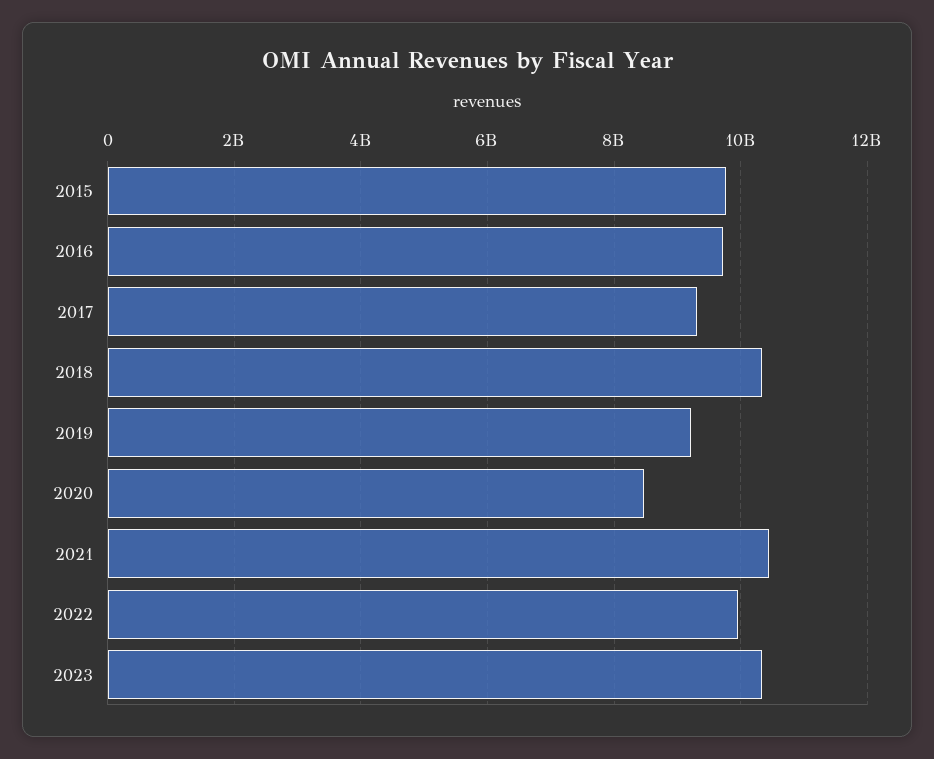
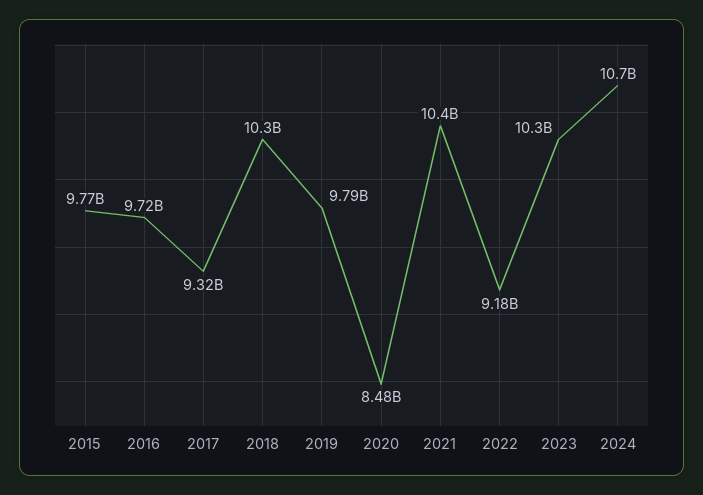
2019: 9200000000 -> 9790000000
2022: 10000000000 -> 9180000000
2024: none -> 10700000000

